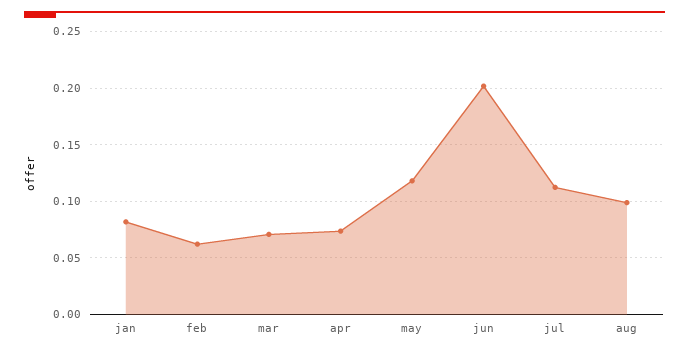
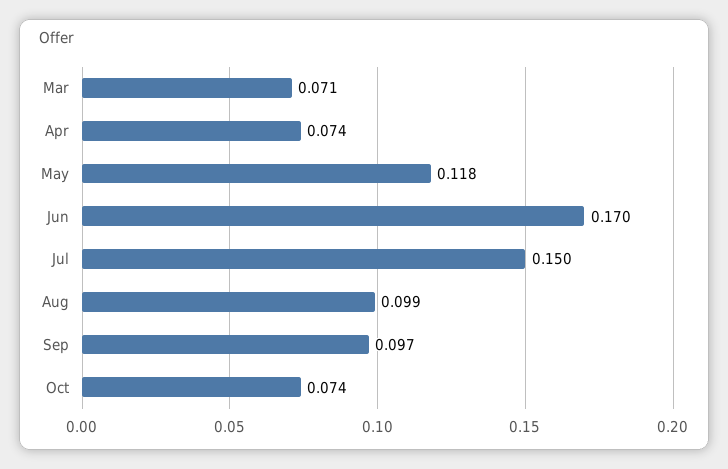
jan: 0.08 -> none
feb: 0.06 -> none
jun: 0.2 -> 0.17
jul: 0.11 -> 0.15
Sep: none -> 0.097
Oct: none -> 0.074

